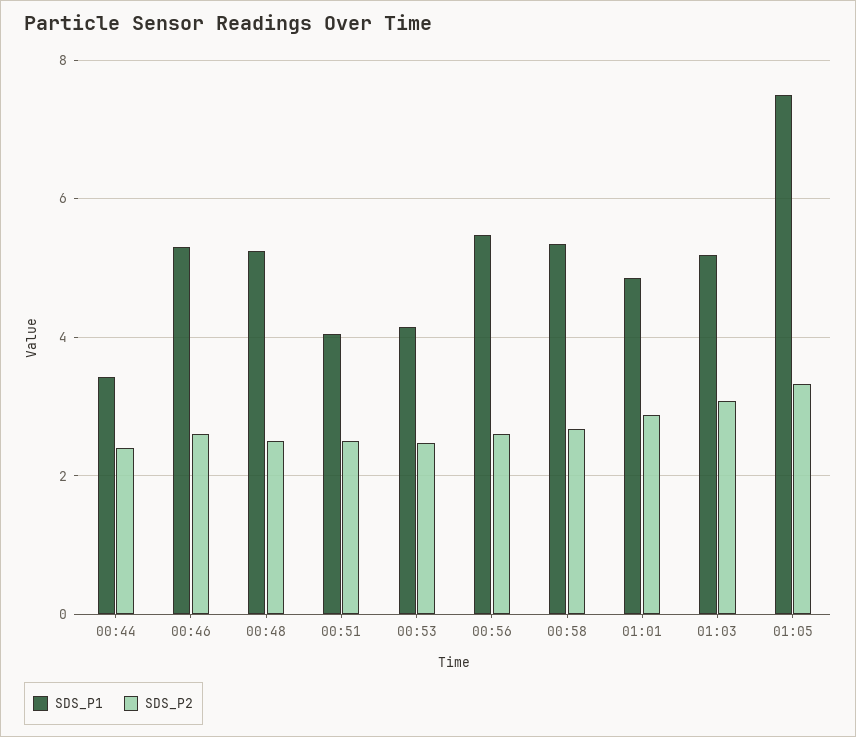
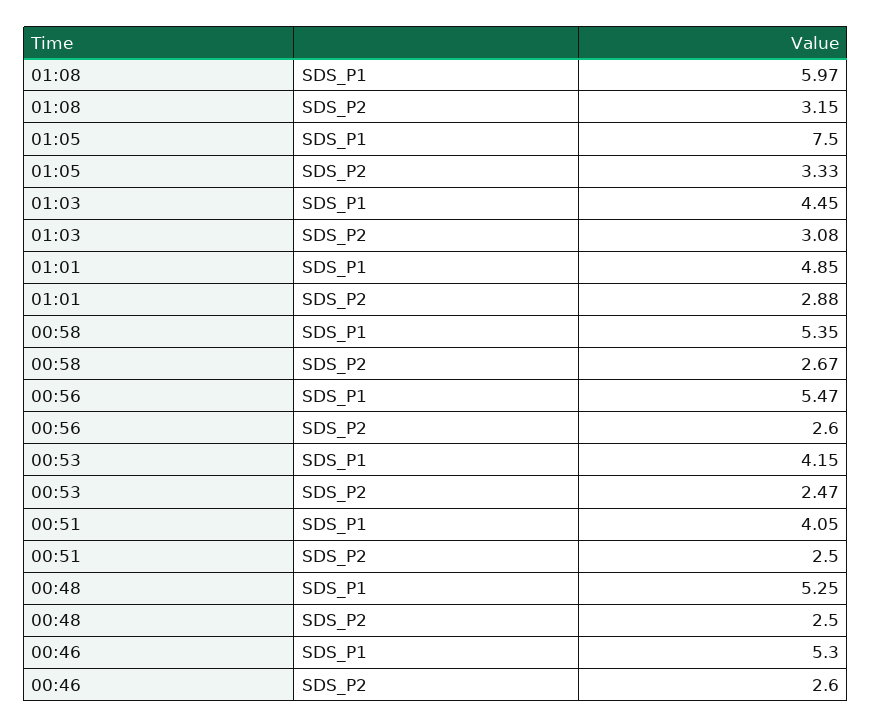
SDS_P1, 00:44: 3.4 -> none
SDS_P2, 00:44: 2.4 -> none
SDS_P1, 01:03: 5.2 -> 4.45
SDS_P1, 01:08: none -> 5.97
SDS_P2, 01:08: none -> 3.15

